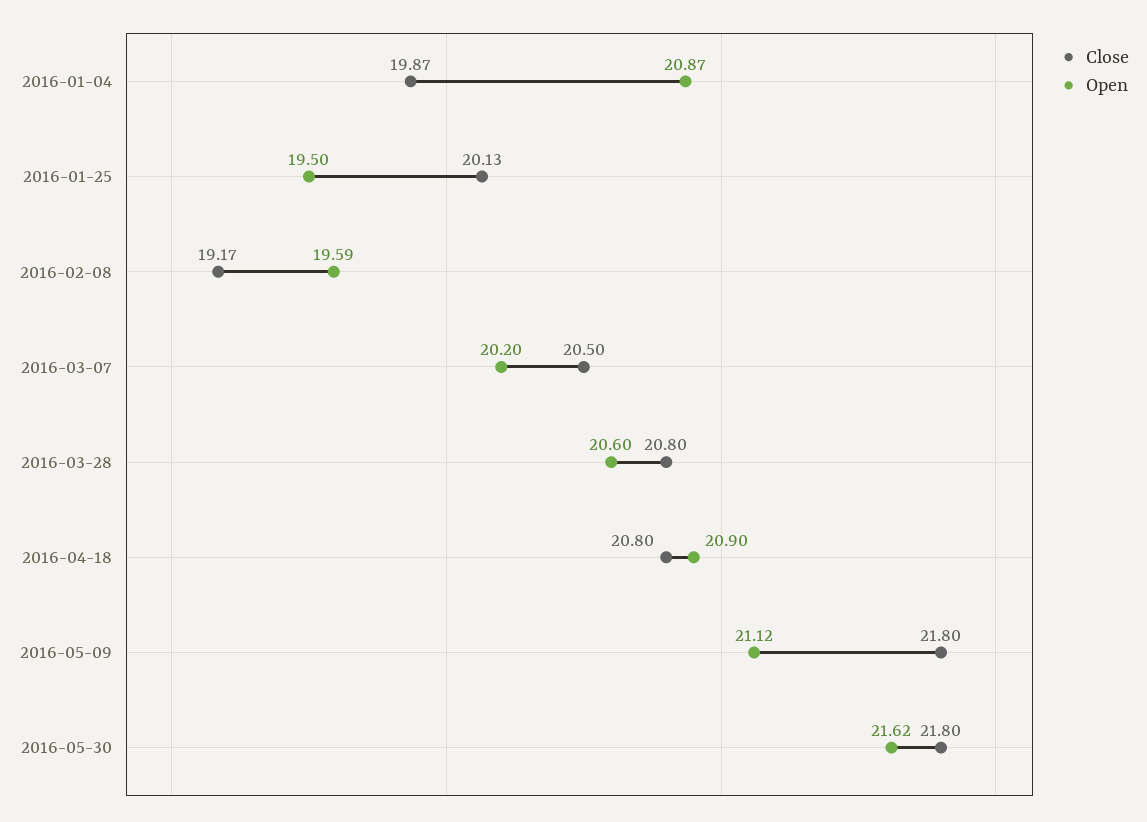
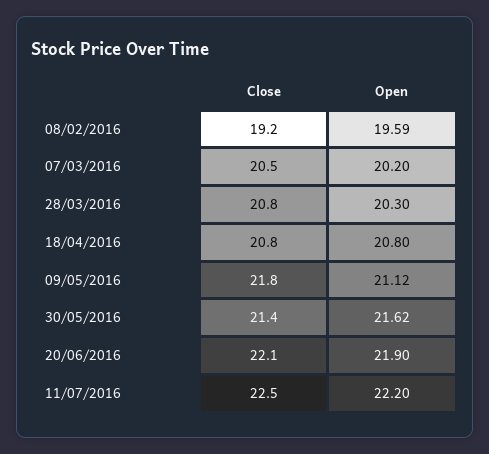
Close, 2016-01-04: 19.87 -> none
Open, 2016-01-04: 20.87 -> none
Close, 2016-01-25: 20.13 -> none
Open, 2016-01-25: 19.5 -> none
Open, 2016-03-28: 20.6 -> 20.3
Open, 2016-04-18: 20.9 -> 20.8
Close, 2016-05-30: 21.8 -> 21.4
Close, 20/06/2016: none -> 22.1
Open, 20/06/2016: none -> 21.9
Close, 11/07/2016: none -> 22.5
Open, 11/07/2016: none -> 22.2

